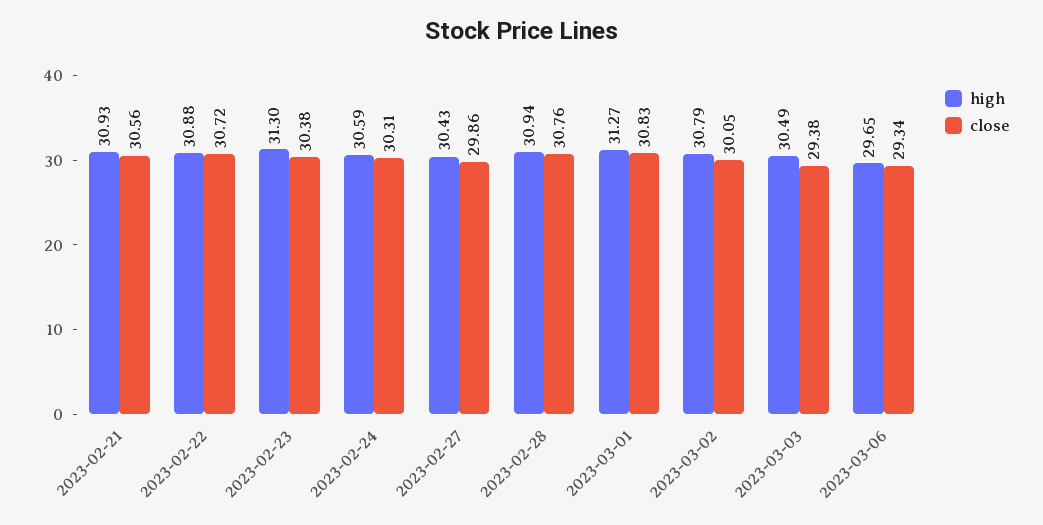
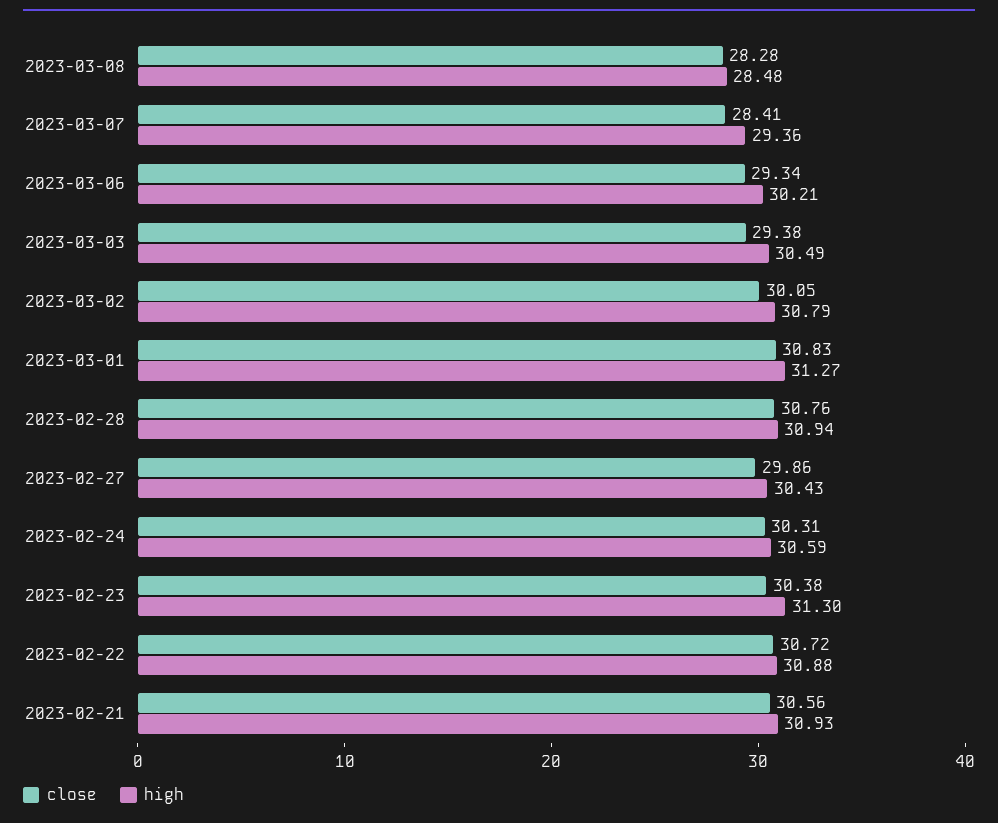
high, 2023-03-06: 29.65 -> 30.21
close, 2023-03-08: none -> 28.28
high, 2023-03-08: none -> 28.48
close, 2023-03-07: none -> 28.41
high, 2023-03-07: none -> 29.36

